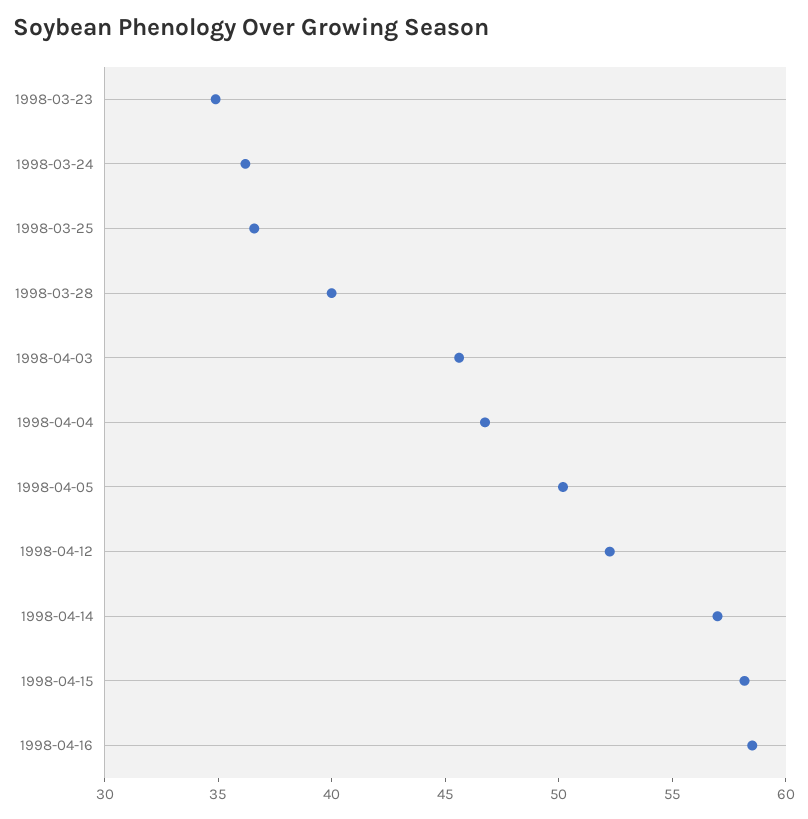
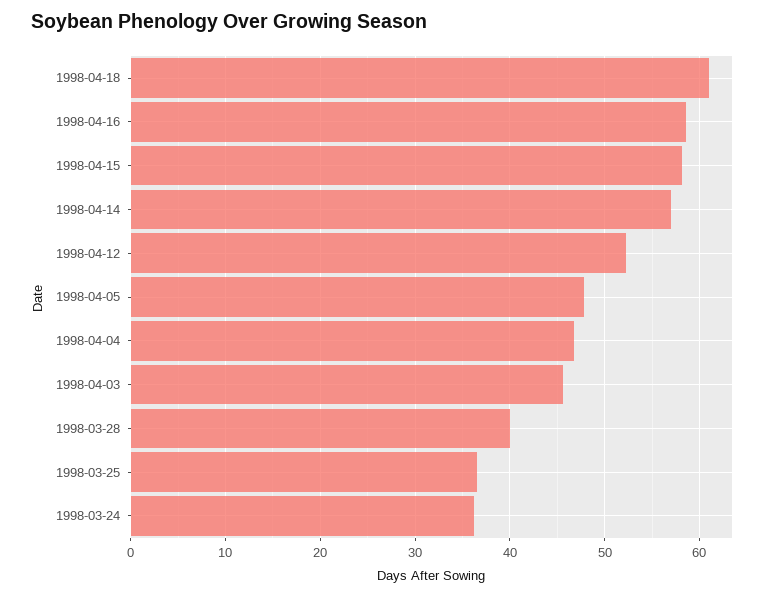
1998-03-23: 35 -> none
1998-04-05: 50 -> 48
1998-04-18: none -> 61

